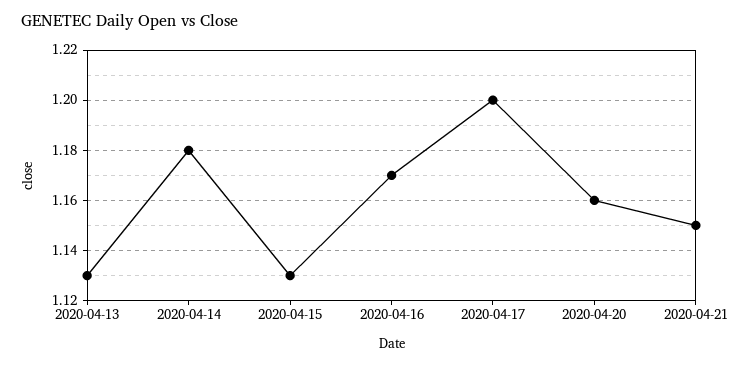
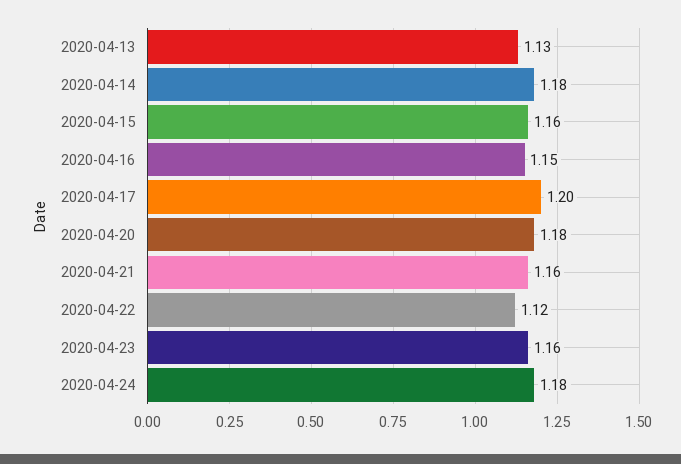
2020-04-15: 1.13 -> 1.16
2020-04-16: 1.17 -> 1.15
2020-04-20: 1.16 -> 1.18
2020-04-21: 1.15 -> 1.16
2020-04-22: none -> 1.12
2020-04-23: none -> 1.16
2020-04-24: none -> 1.18

